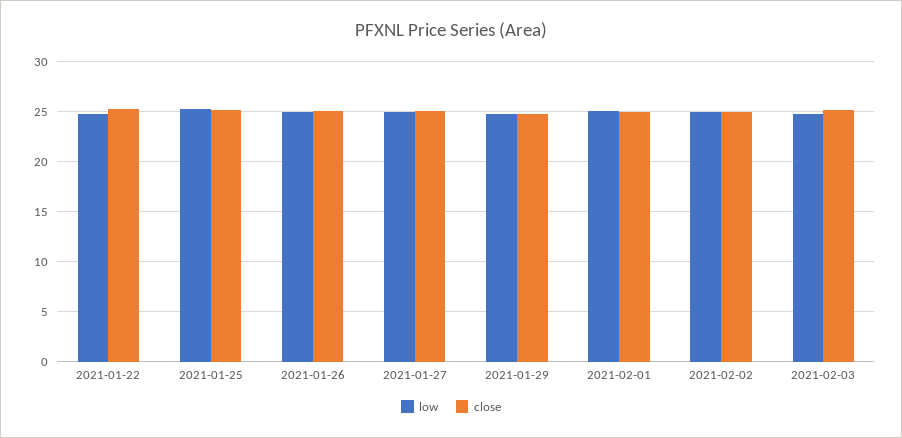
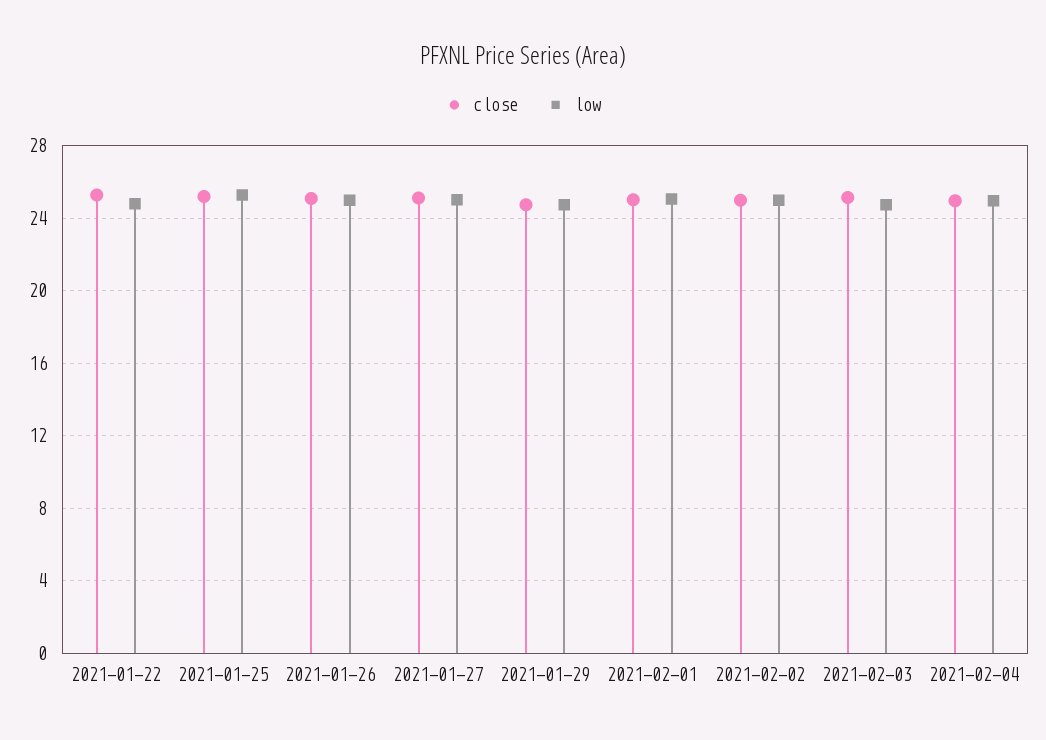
close, 2021-02-04: none -> 25
low, 2021-02-04: none -> 25

